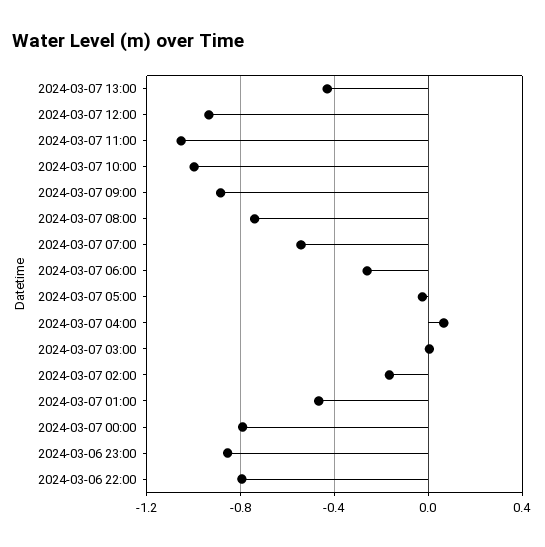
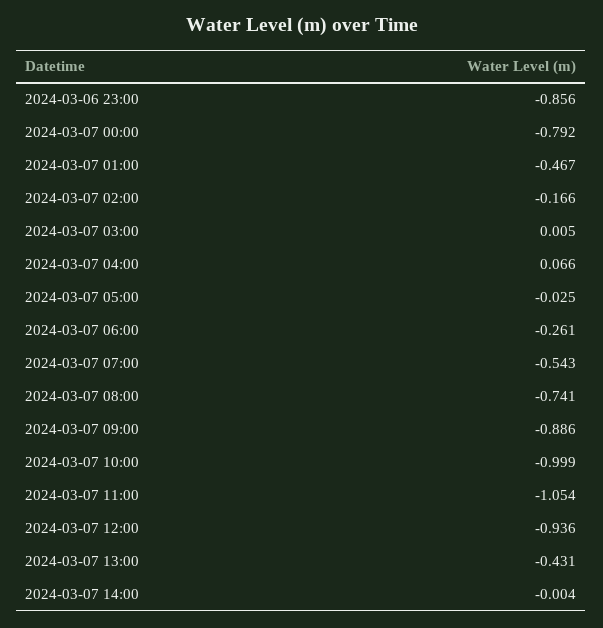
2024-03-06 22:00: -0.8 -> none
2024-03-07 14:00: none -> -0.004

